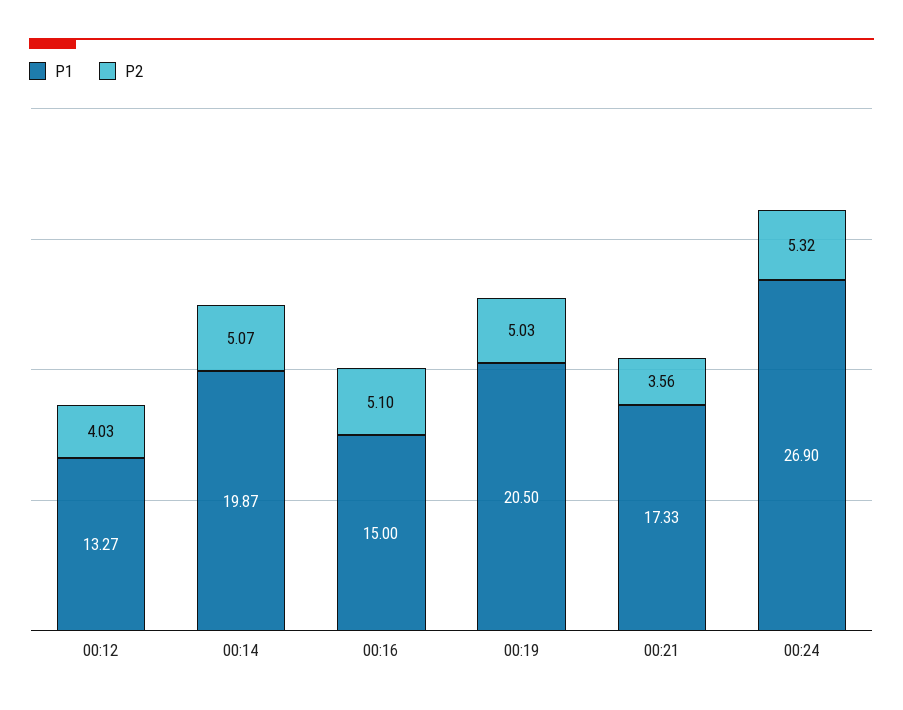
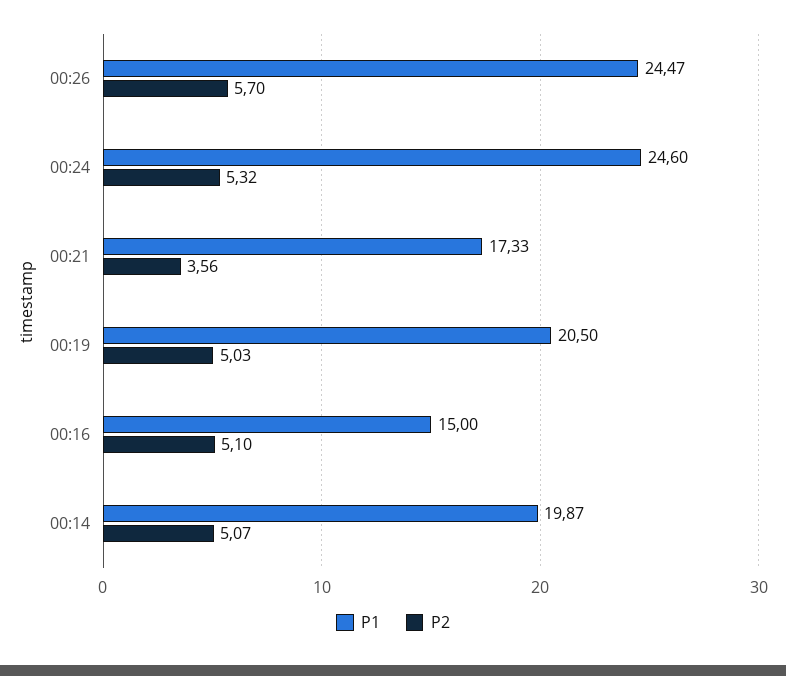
P1, 00:12: 13.27 -> none
P2, 00:12: 4.03 -> none
P1, 00:24: 26.9 -> 24.6
P1, 00:26: none -> 24.47
P2, 00:26: none -> 5.7

